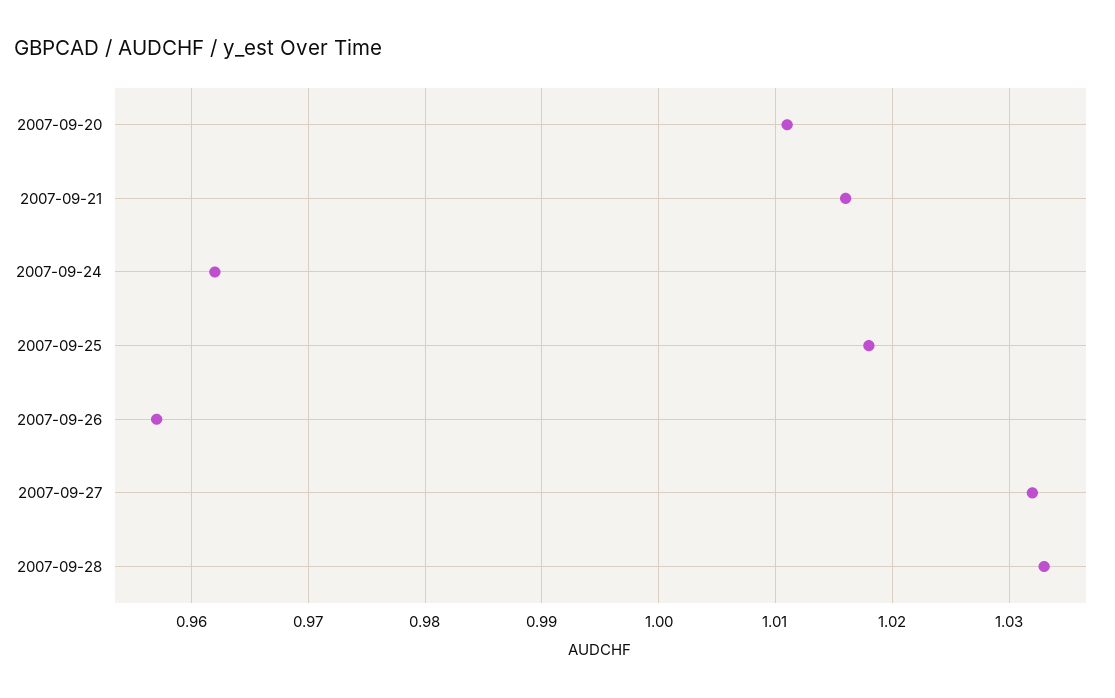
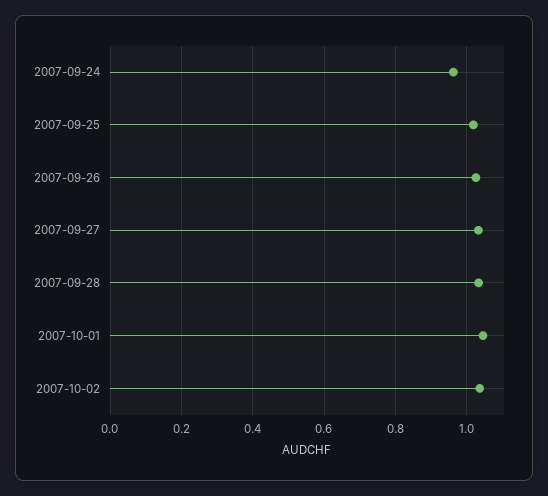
2007-09-20: 1.011 -> none
2007-09-21: 1.016 -> none
2007-09-26: 0.957 -> 1.02
2007-10-01: none -> 1.04
2007-10-02: none -> 1.04

